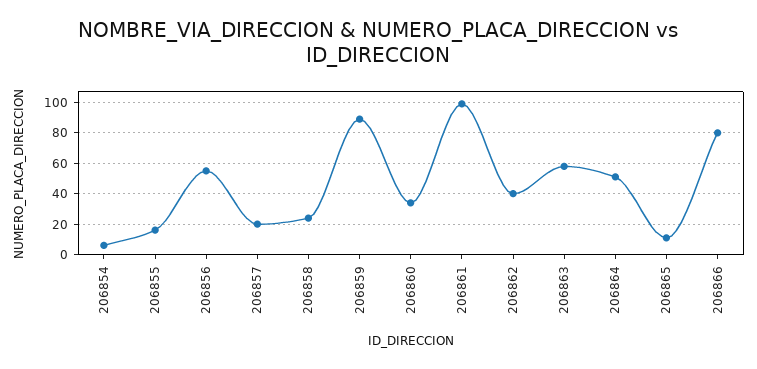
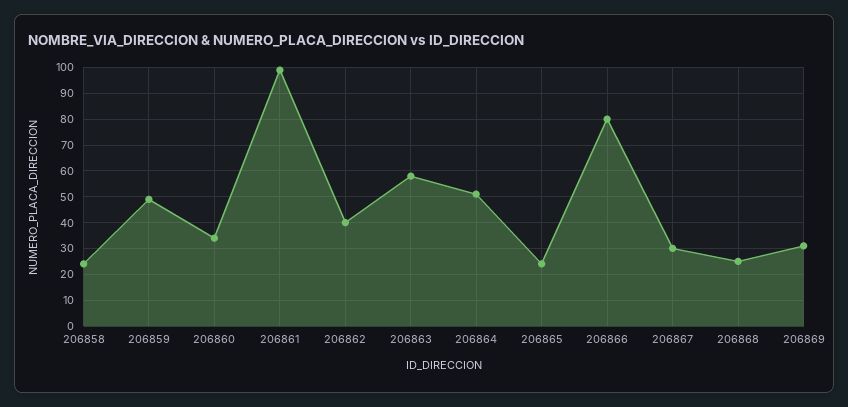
206854: 5 -> none
206855: 15 -> none
206856: 55 -> none
206857: 20 -> none
206859: 90 -> 50
206865: 10 -> 25
206867: none -> 30
206868: none -> 25
206869: none -> 30

